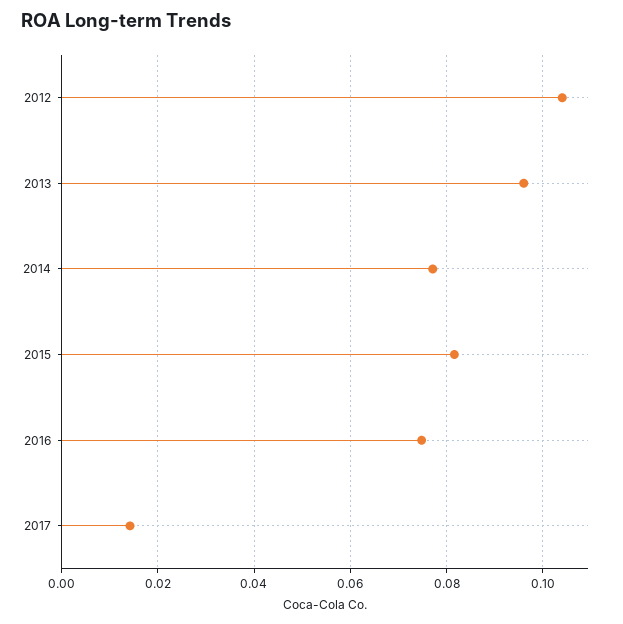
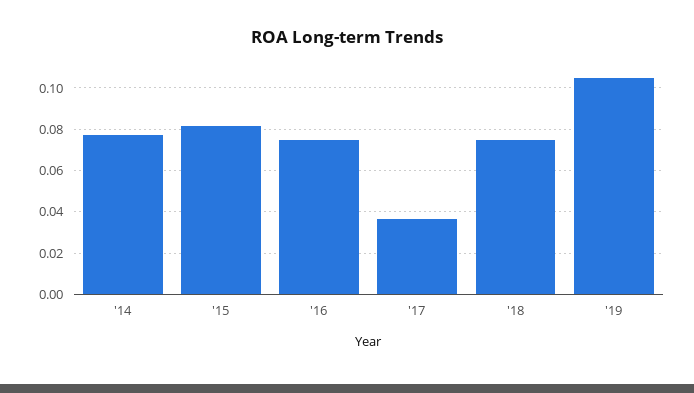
2012: 0.104 -> none
2013: 0.096 -> none
2017: 0.014 -> 0.035
'18: none -> 0.075
'19: none -> 0.105

